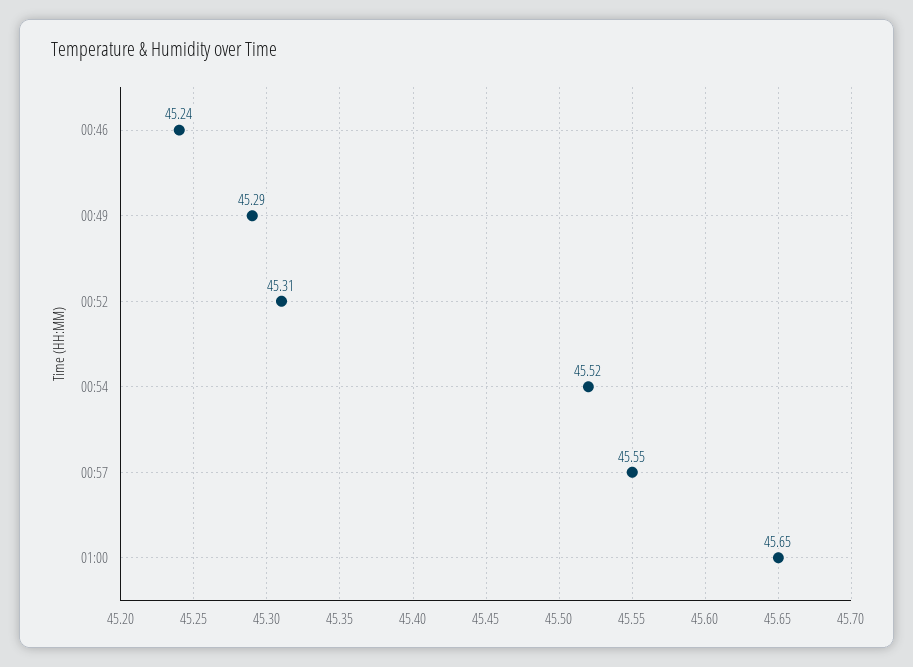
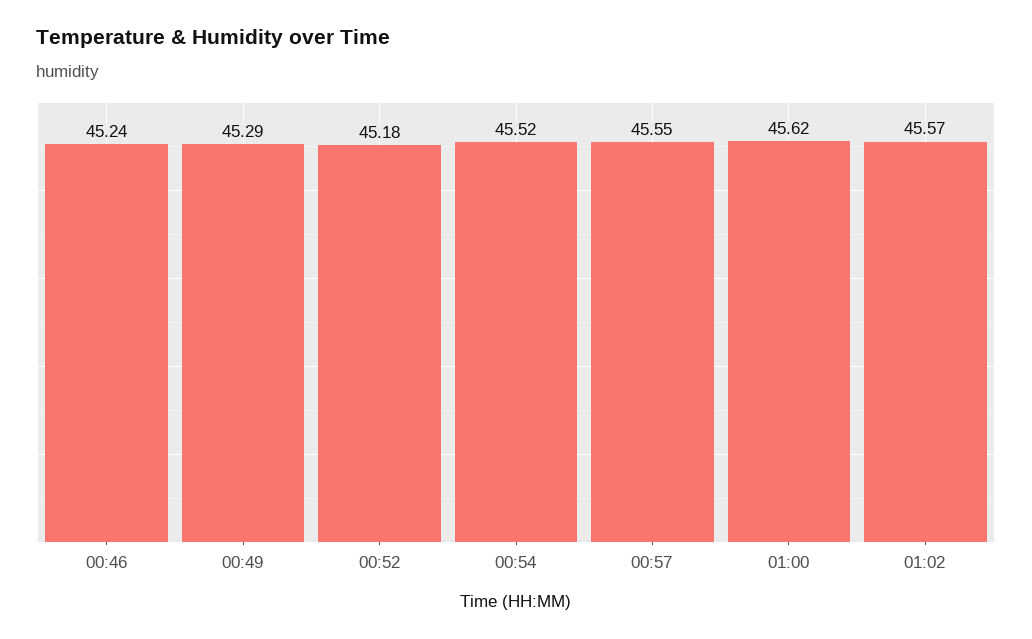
00:52: 45.31 -> 45.18
01:00: 45.65 -> 45.62
01:02: none -> 45.57

